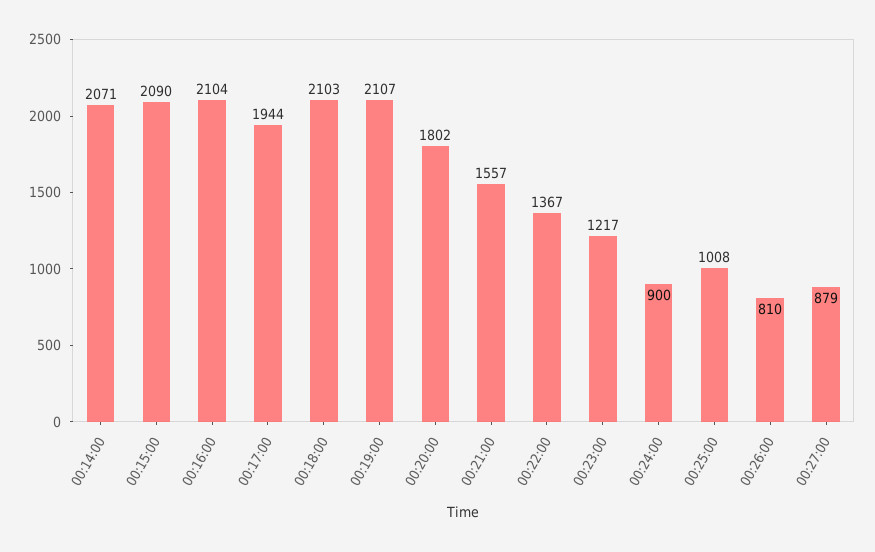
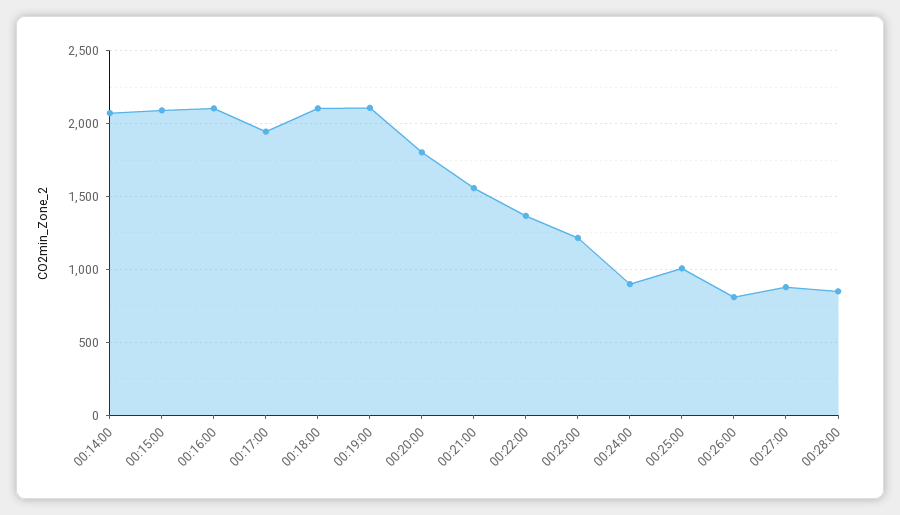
00:28:00: none -> 850

